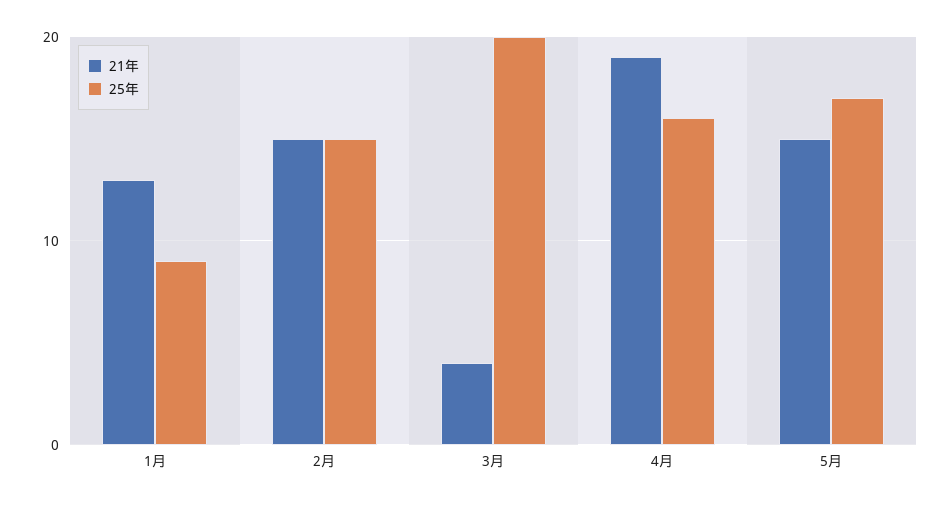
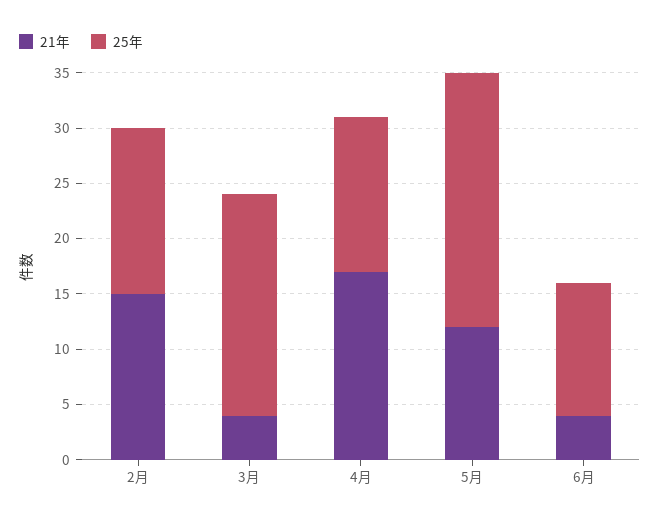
21年, 1月: 13 -> none
25年, 1月: 9 -> none
21年, 4月: 19 -> 17
25年, 4月: 16 -> 14
21年, 5月: 15 -> 12
25年, 5月: 17 -> 23
21年, 6月: none -> 4
25年, 6月: none -> 12

